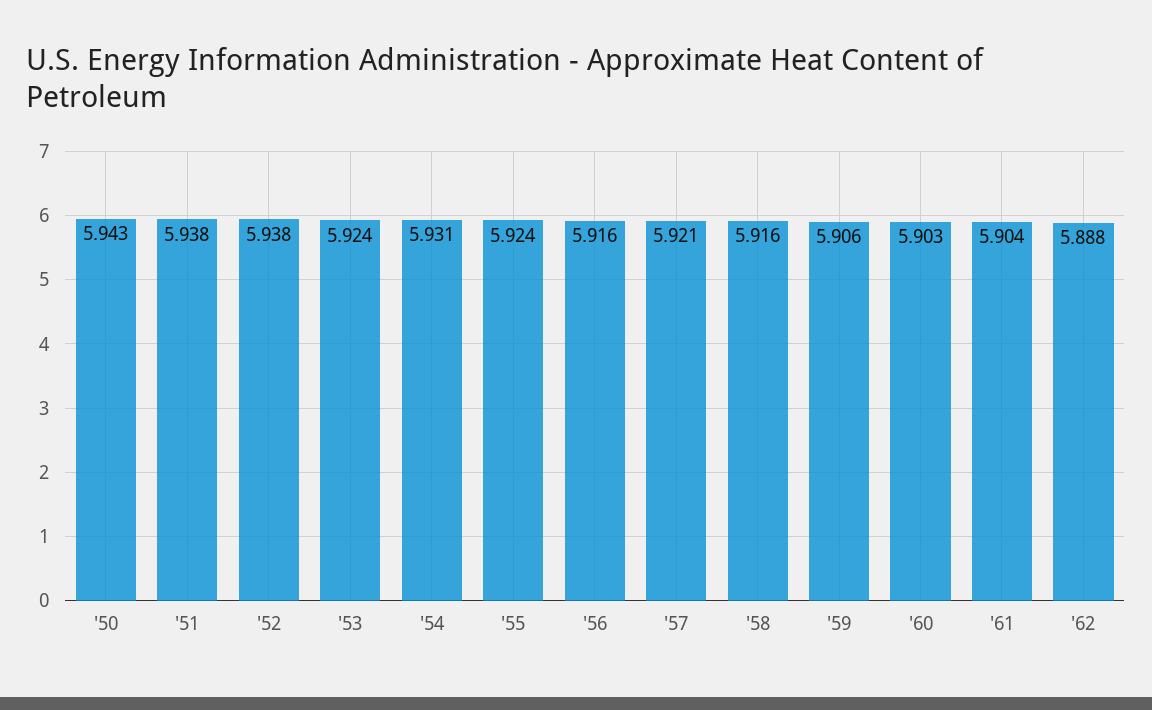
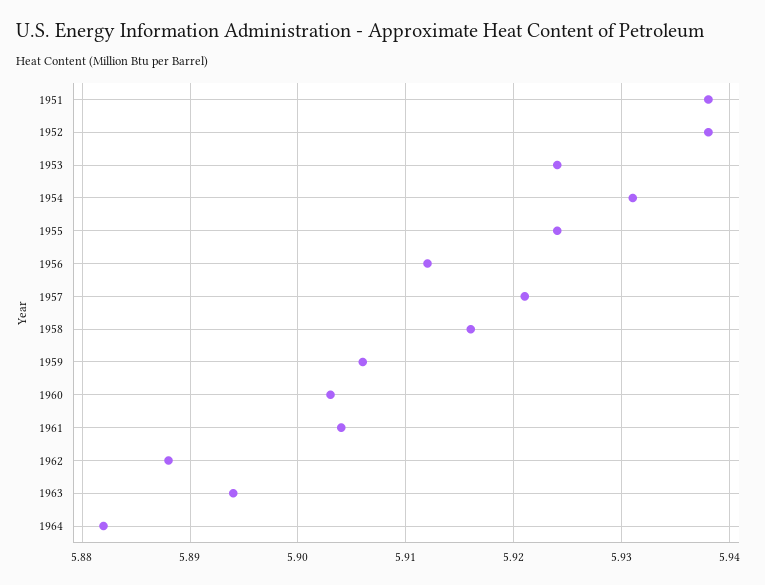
'50: 5.943 -> none
'56: 5.916 -> 5.912
1963: none -> 5.894
1964: none -> 5.882

